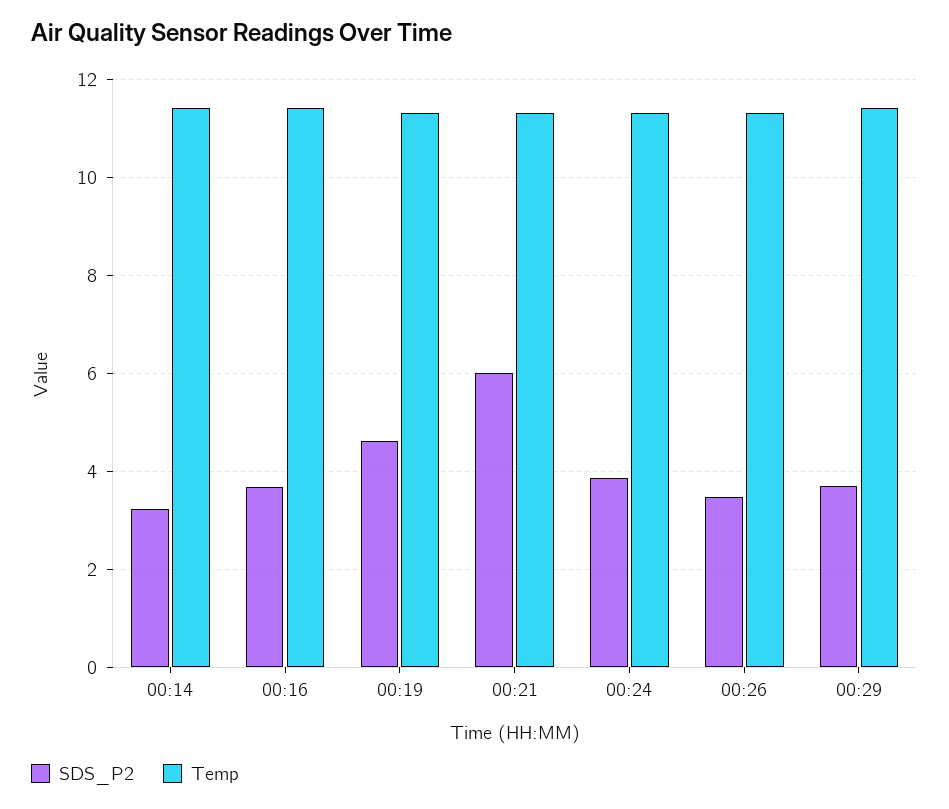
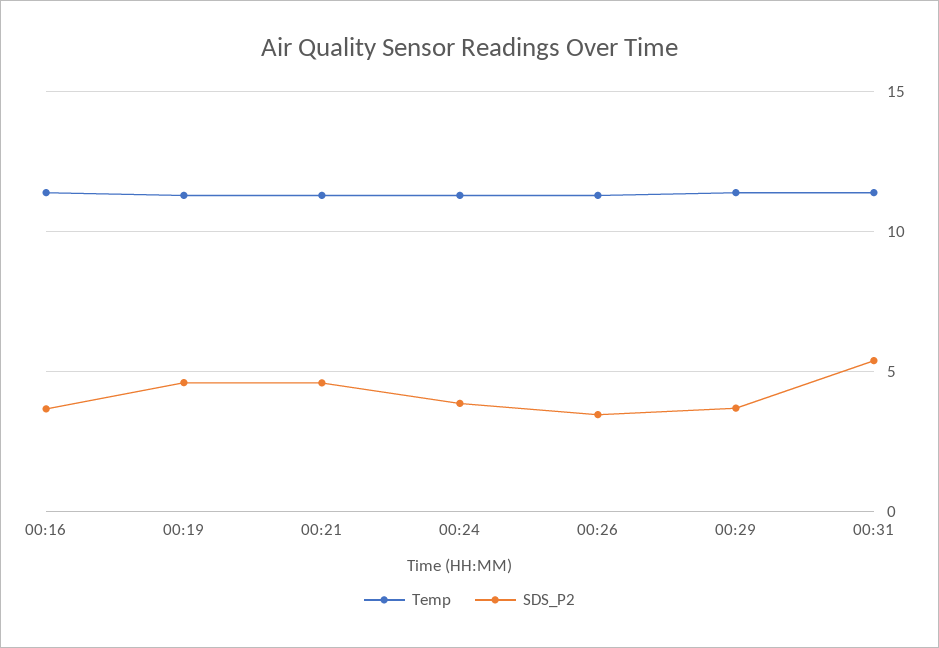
SDS_P2, 00:14: 3.2 -> none
Temp, 00:14: 11.4 -> none
SDS_P2, 00:21: 6 -> 4.5
Temp, 00:31: none -> 11.5
SDS_P2, 00:31: none -> 5.5

